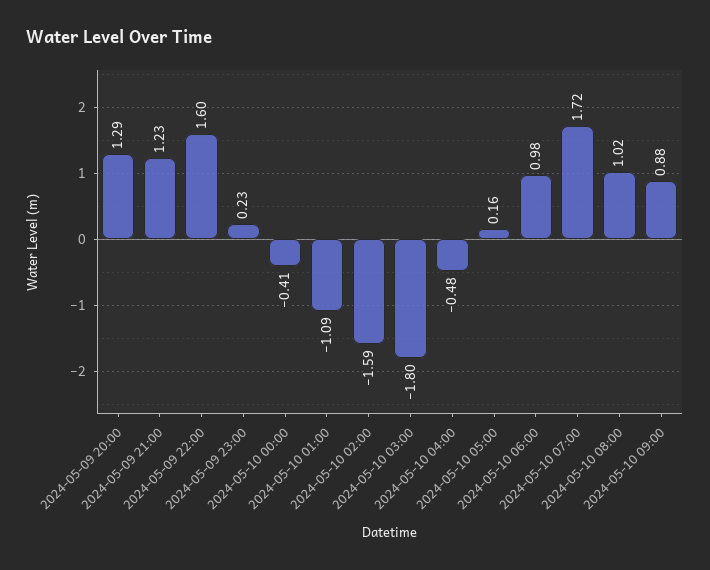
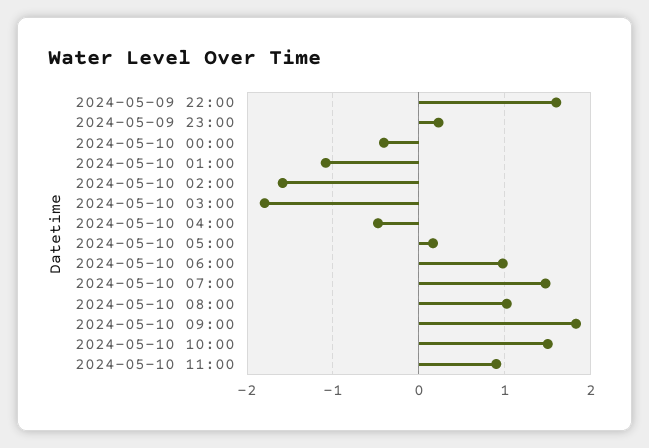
2024-05-09 20:00: 1.29 -> none
2024-05-09 21:00: 1.23 -> none
2024-05-10 07:00: 1.72 -> 1.5
2024-05-10 09:00: 0.88 -> 1.8
2024-05-10 10:00: none -> 1.5
2024-05-10 11:00: none -> 0.9

